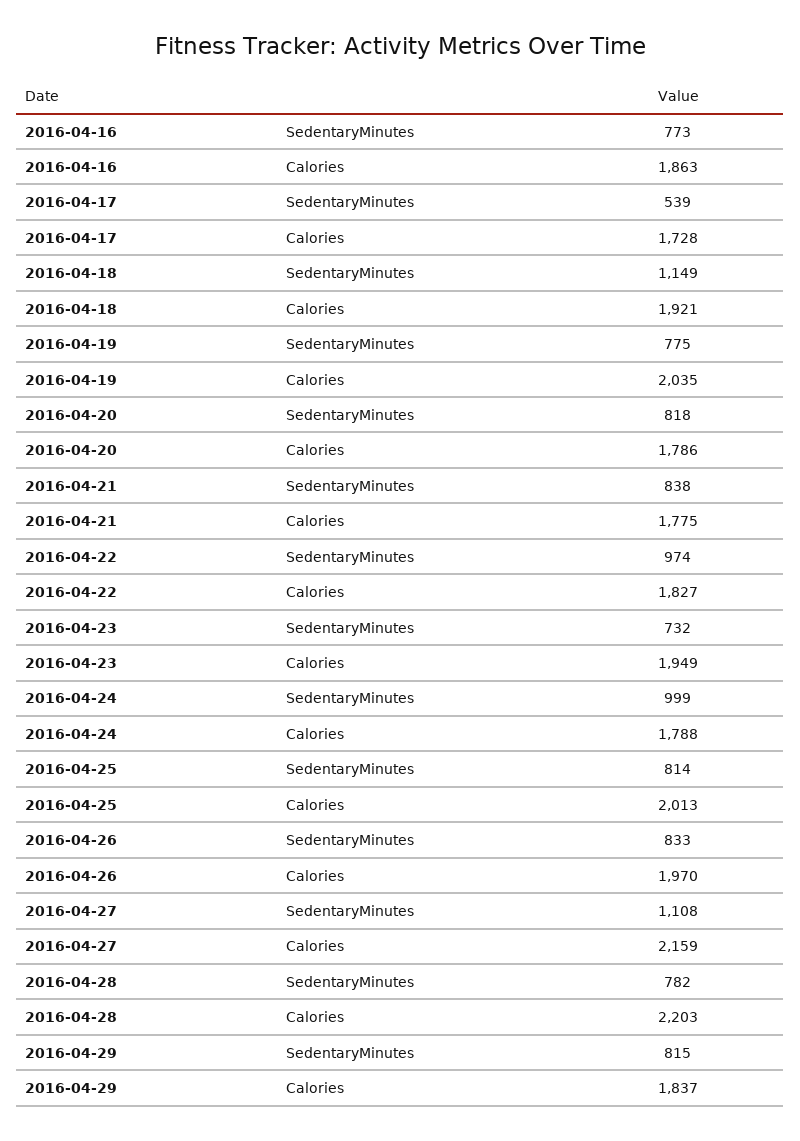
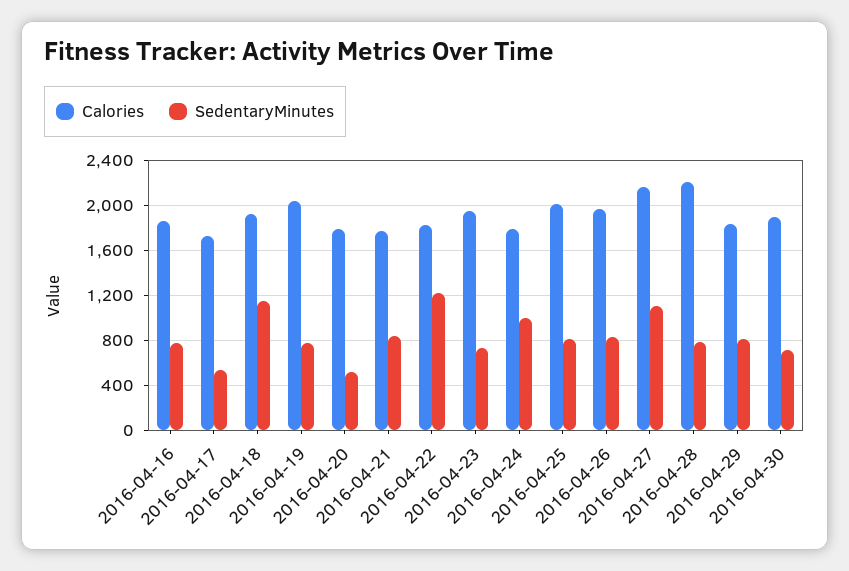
SedentaryMinutes, 2016-04-20: 818 -> 500
SedentaryMinutes, 2016-04-22: 974 -> 1200
Calories, 2016-04-30: none -> 1900
SedentaryMinutes, 2016-04-30: none -> 700

